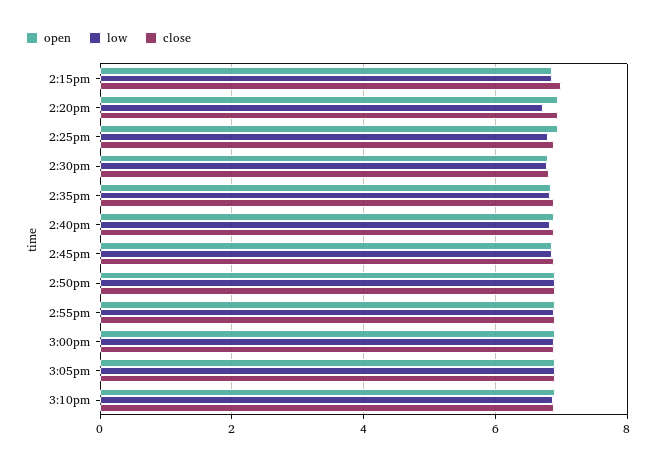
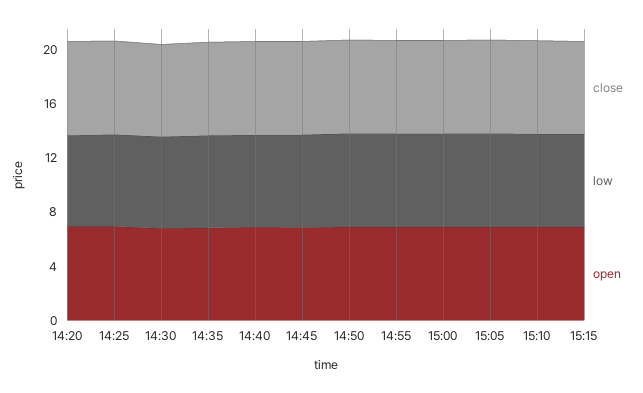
open, 2:15pm: 6.8 -> none
low, 2:15pm: 6.8 -> none
close, 2:15pm: 7 -> none
close, 15:15: none -> 7
low, 15:15: none -> 7
open, 15:15: none -> 7

